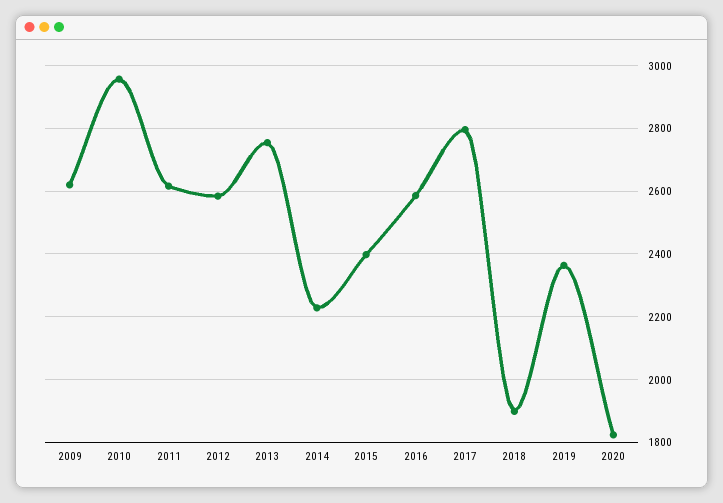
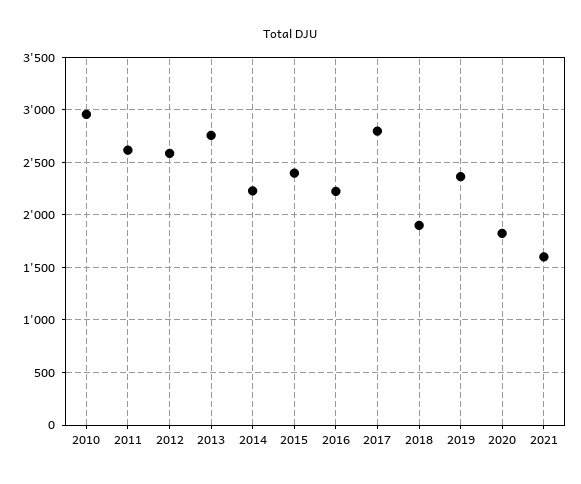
2009: 2620 -> none
2016: 2580 -> 2200
2021: none -> 1600

